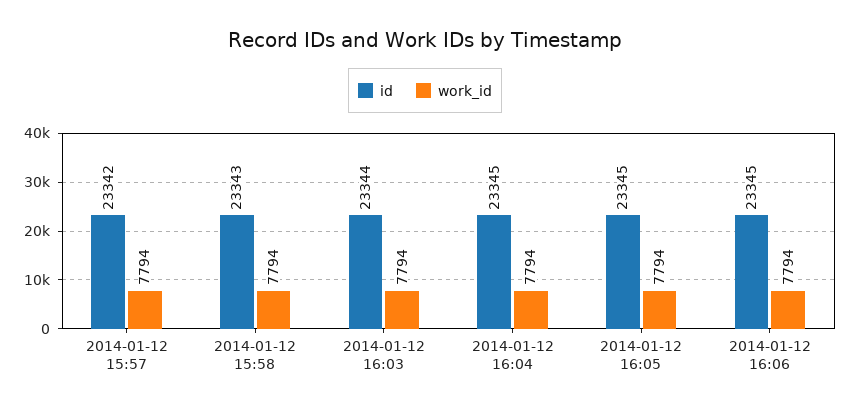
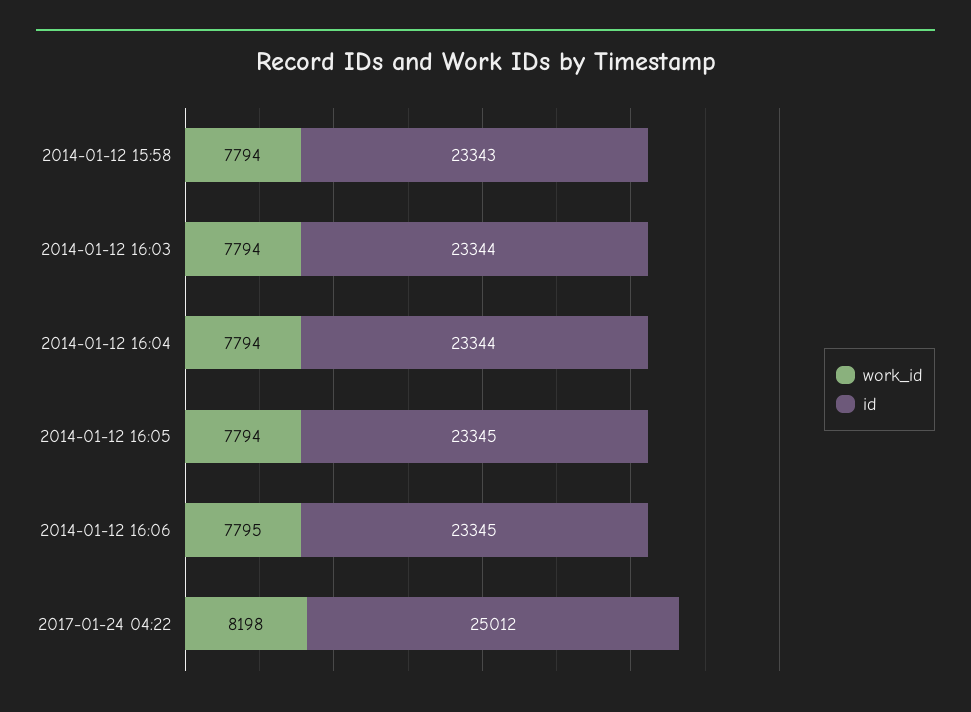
id, 2014-01-12 15:57: 23342 -> none
work_id, 2014-01-12 15:57: 7794 -> none
id, 2014-01-12 16:04: 23345 -> 23344
work_id, 2014-01-12 16:06: 7794 -> 7795
work_id, 2017-01-24 04:22: none -> 8198
id, 2017-01-24 04:22: none -> 25012

